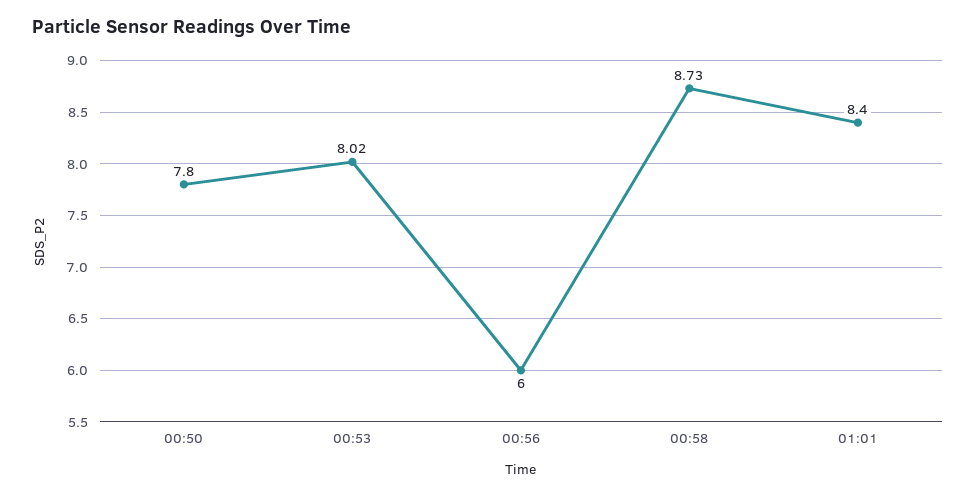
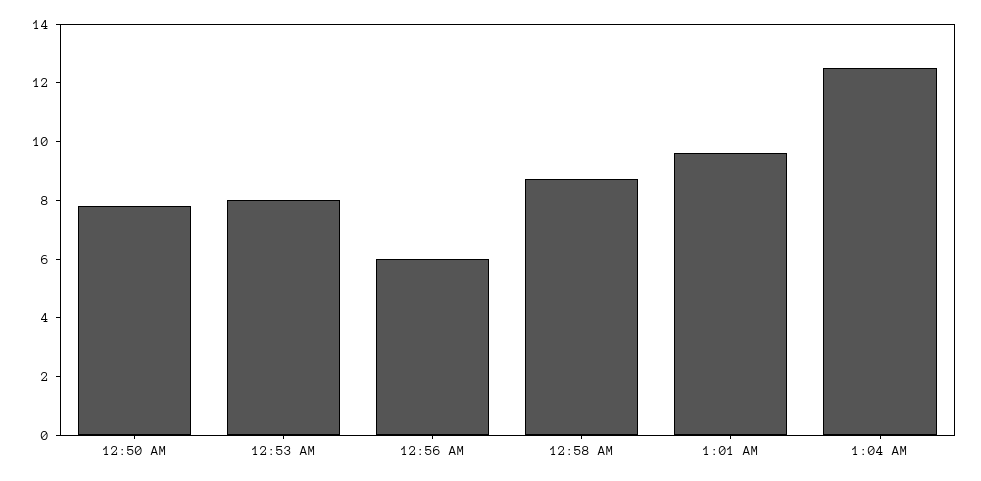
01:01: 8.4 -> 9.5
1:04 AM: none -> 12.5

